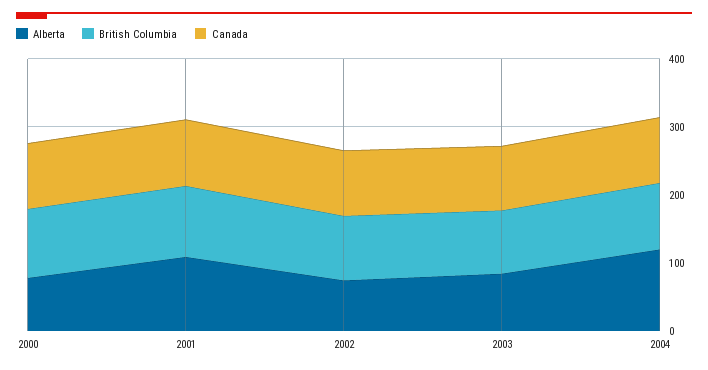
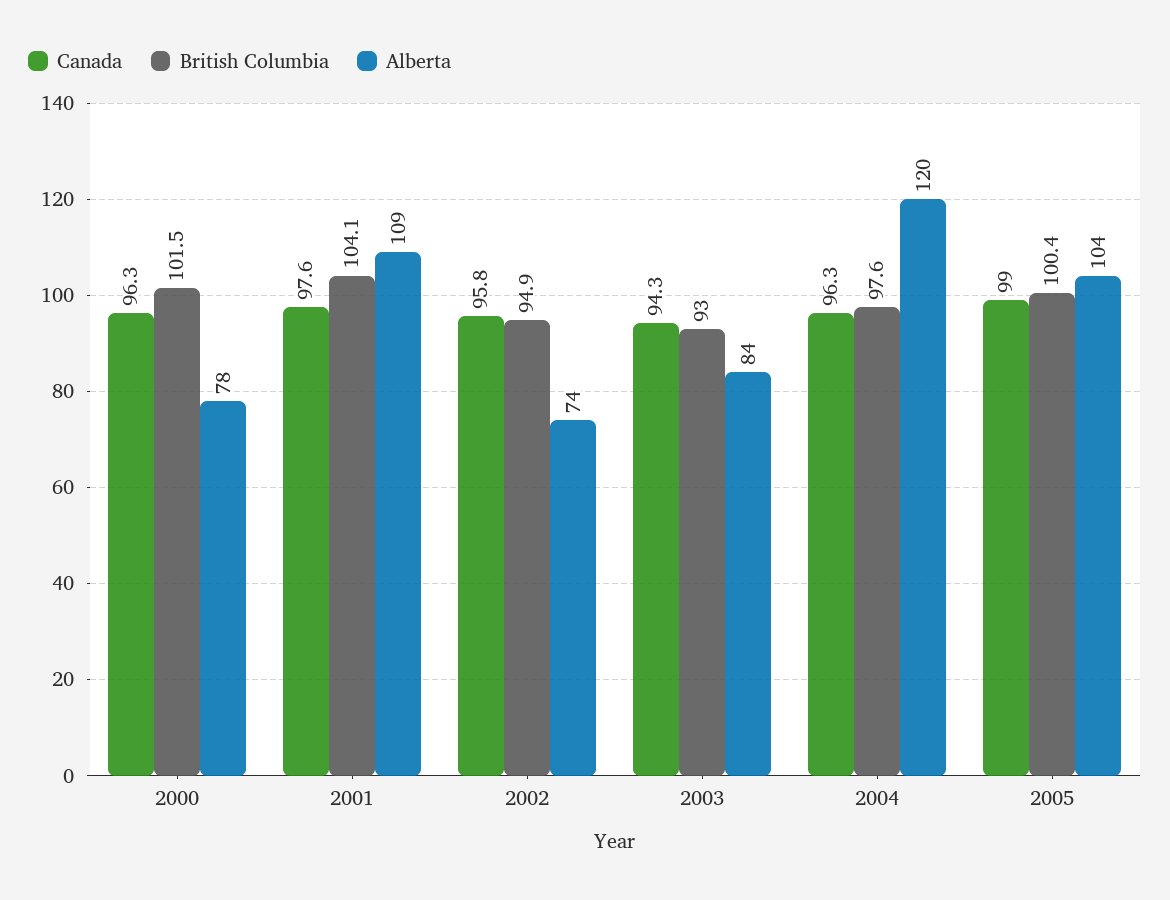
Canada, 2005: none -> 99
British Columbia, 2005: none -> 100.4
Alberta, 2005: none -> 104

